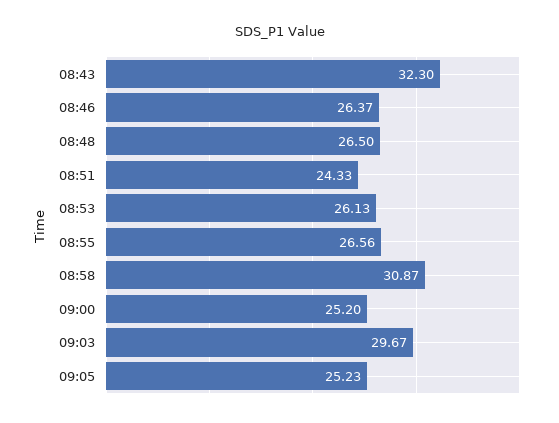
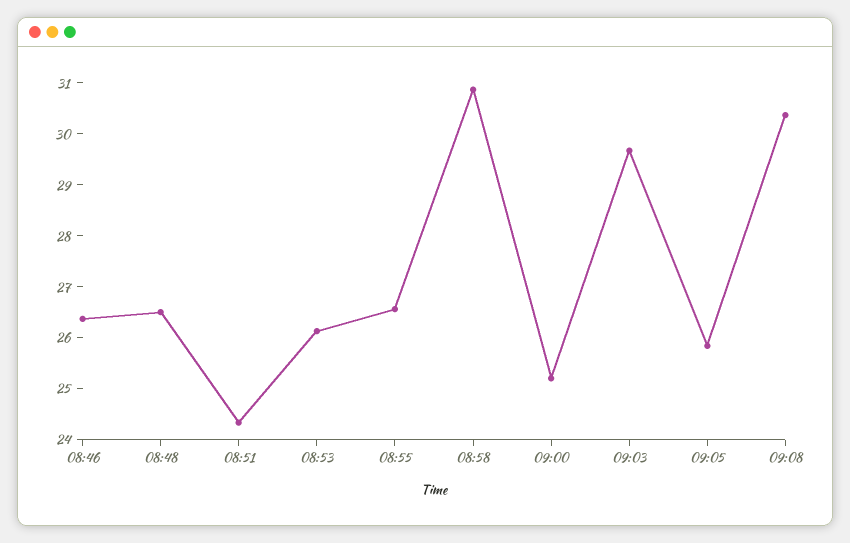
08:43: 32.3 -> none
09:05: 25.23 -> 25.8
09:08: none -> 30.4

